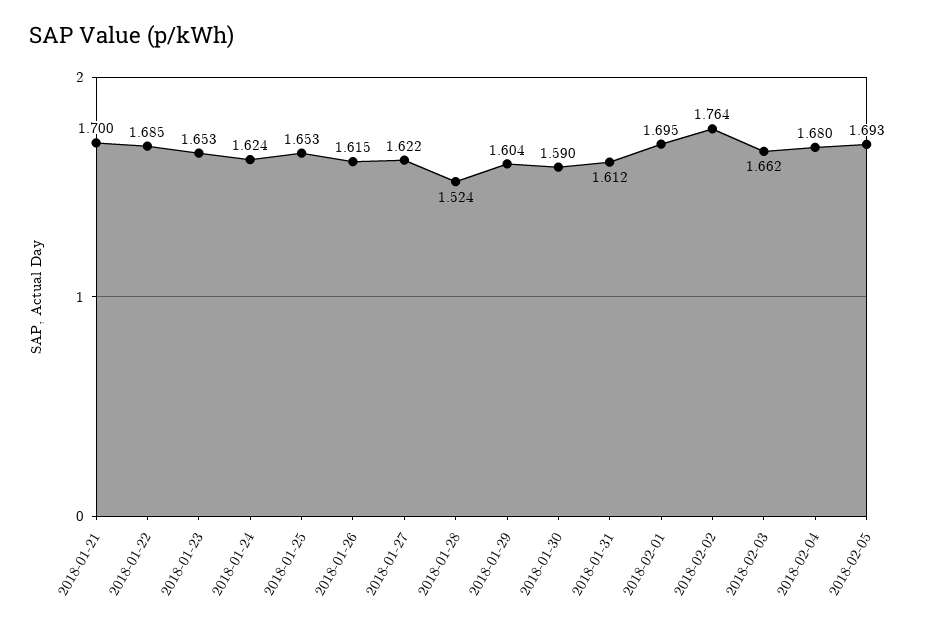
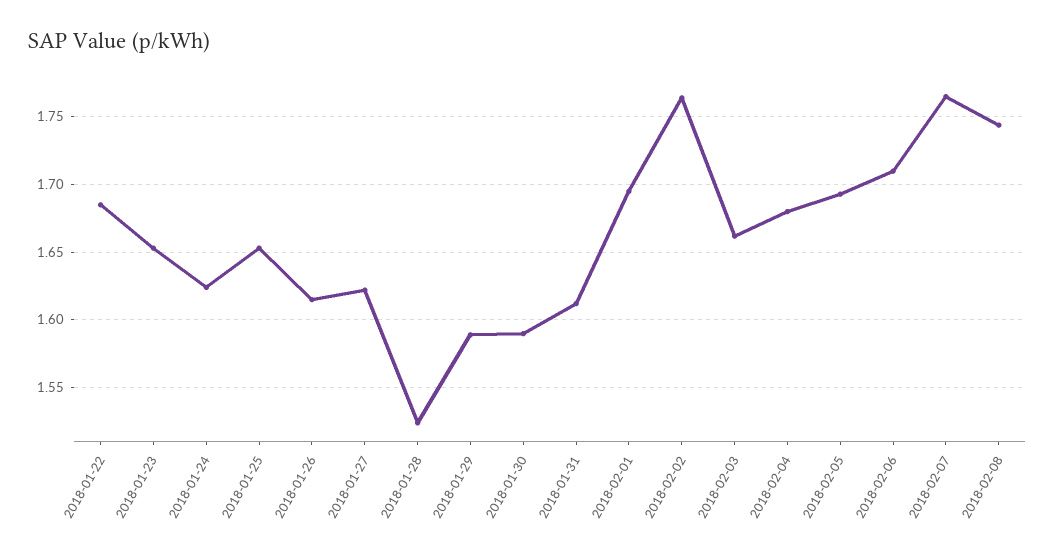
2018-01-21: 1.7 -> none
2018-01-29: 1.604 -> 1.59
2018-02-06: none -> 1.71
2018-02-07: none -> 1.765
2018-02-08: none -> 1.745

